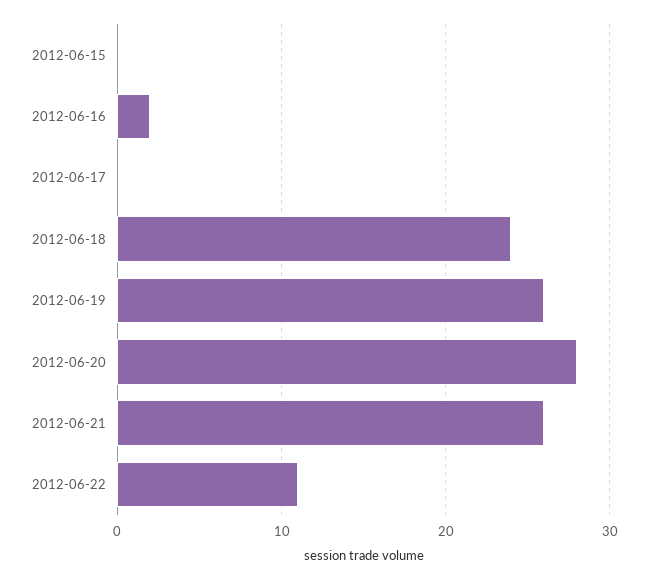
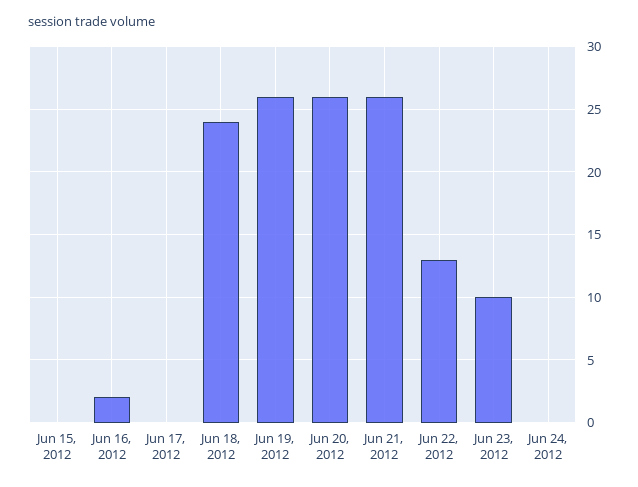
2012-06-20: 28 -> 26
2012-06-22: 11 -> 13
Jun 23, 2012: none -> 10
Jun 24, 2012: none -> 0

